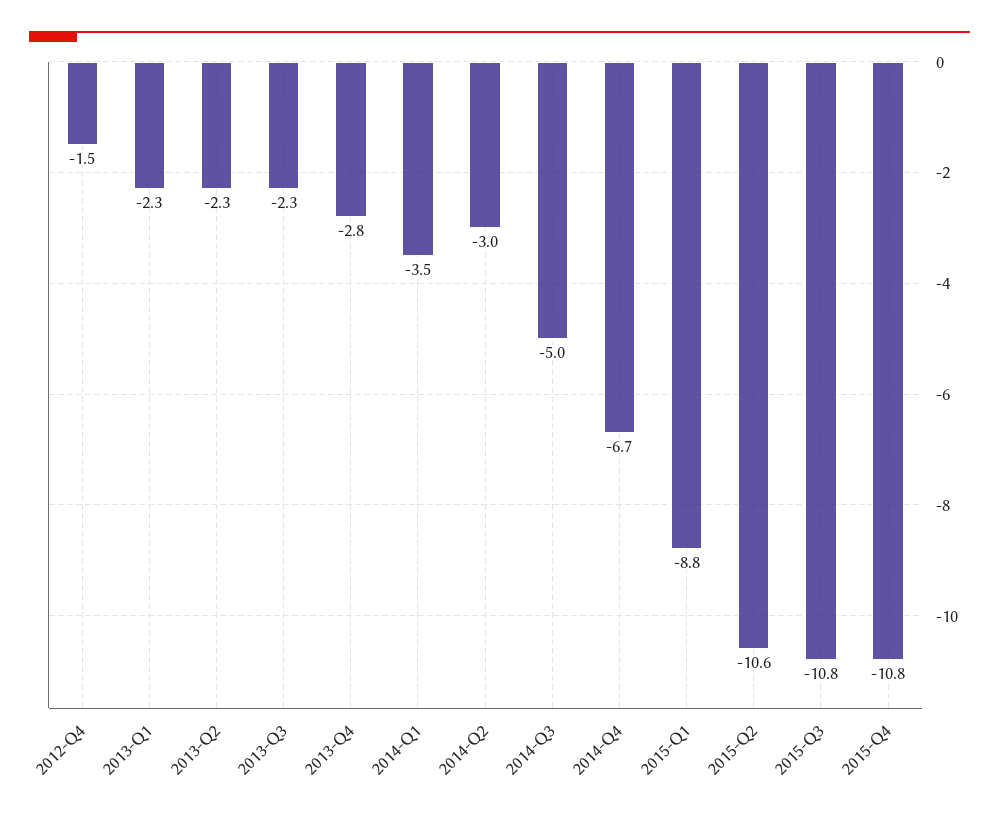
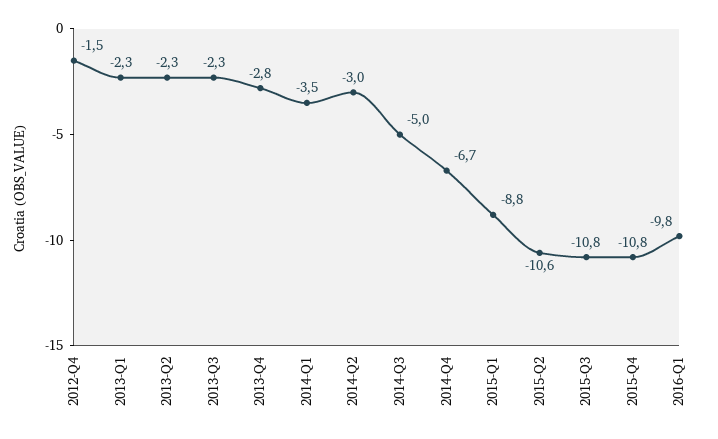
2016-Q1: none -> -9.8

